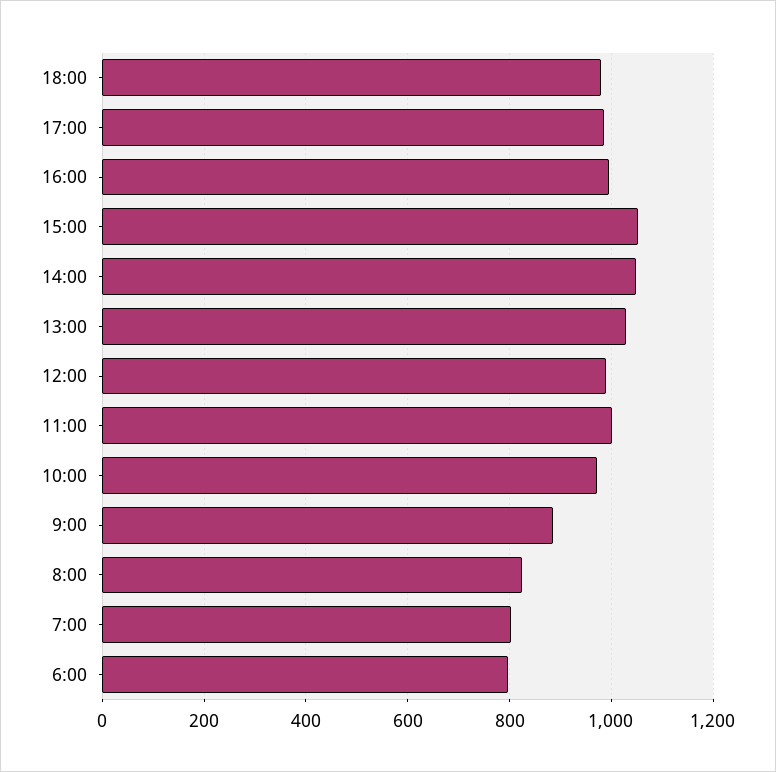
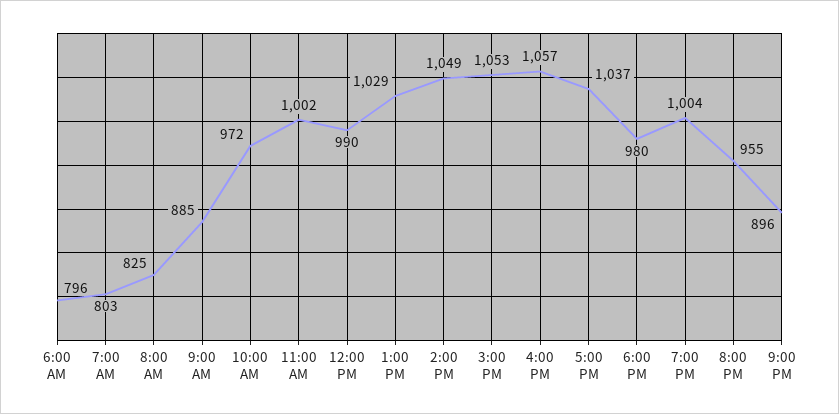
17:00: 980 -> 1037
16:00: 1000 -> 1057
7:00 PM: none -> 1004
8:00 PM: none -> 955
9:00 PM: none -> 896

